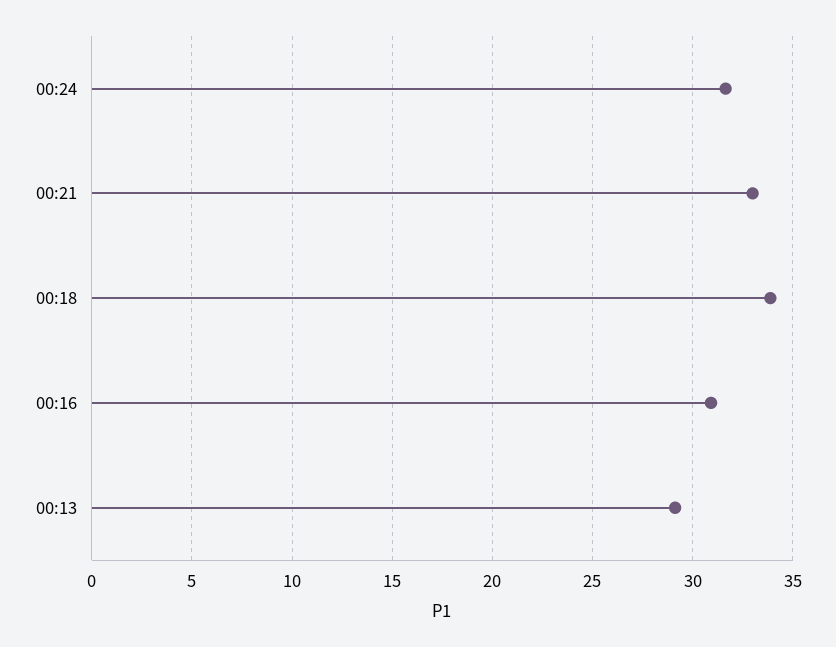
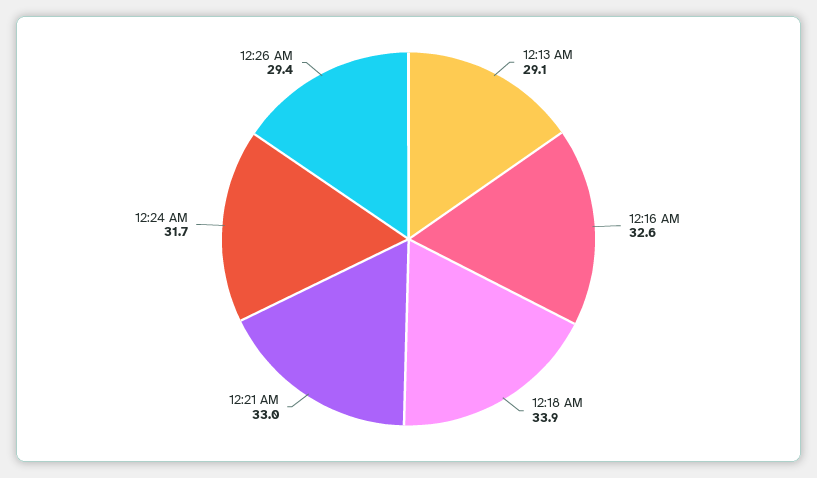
00:16: 31 -> 32.6
12:26 AM: none -> 29.4

